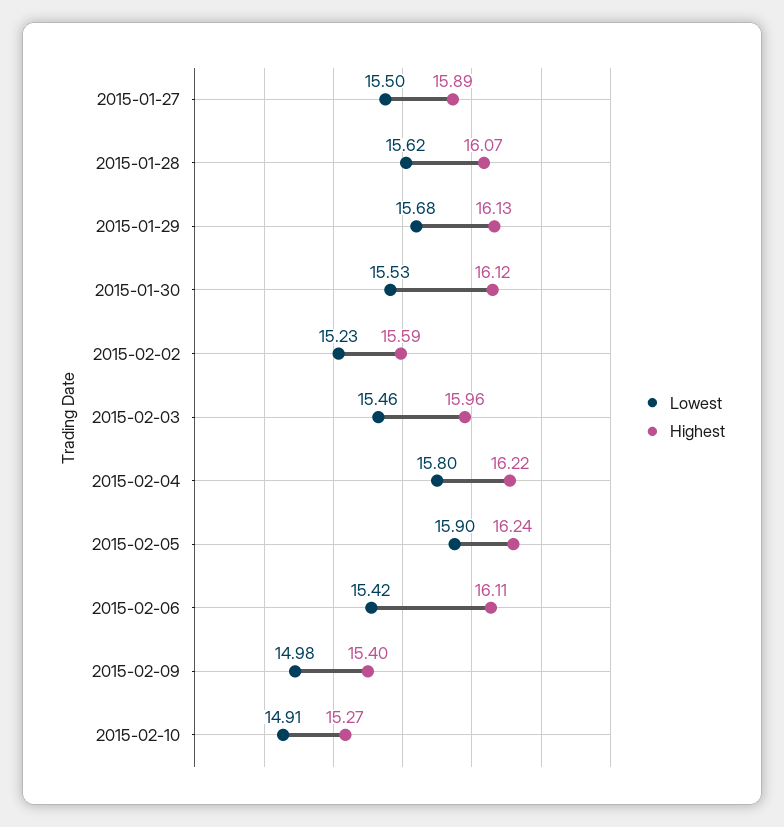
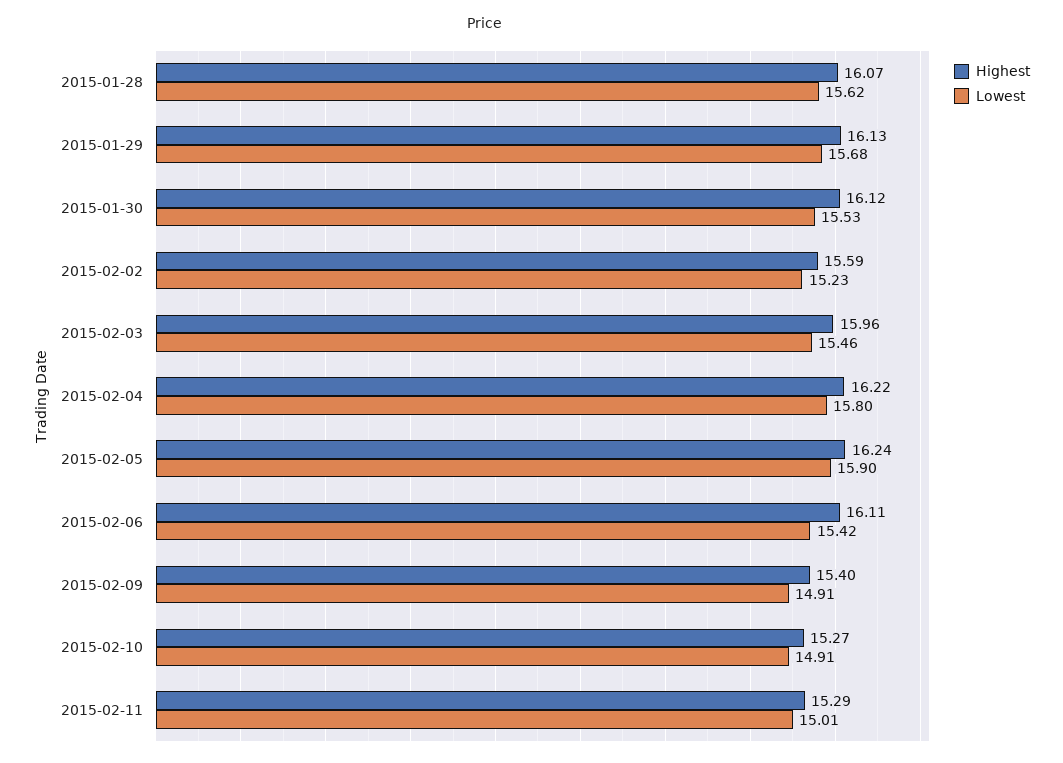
Lowest, 2015-01-27: 15.5 -> none
Highest, 2015-01-27: 15.89 -> none
Lowest, 2015-02-09: 14.98 -> 14.91
Highest, 2015-02-11: none -> 15.29
Lowest, 2015-02-11: none -> 15.01

